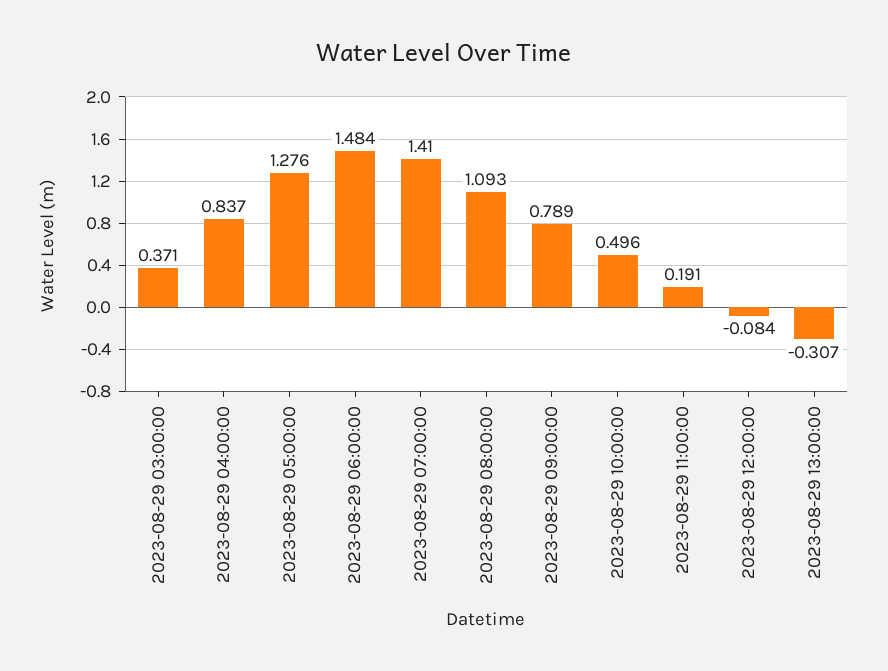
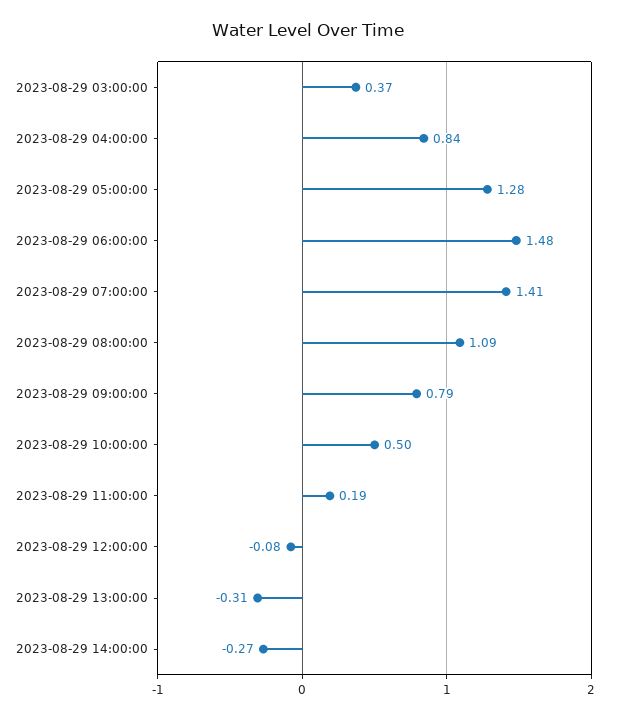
2023-08-29 14:00:00: none -> -0.27

